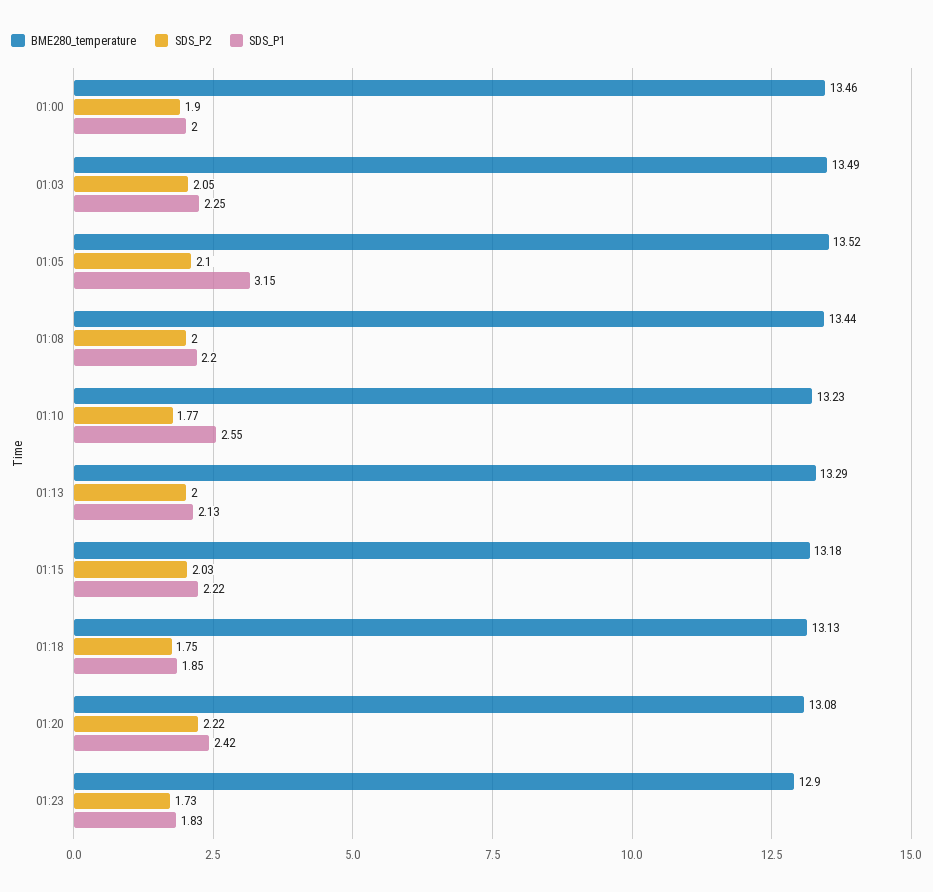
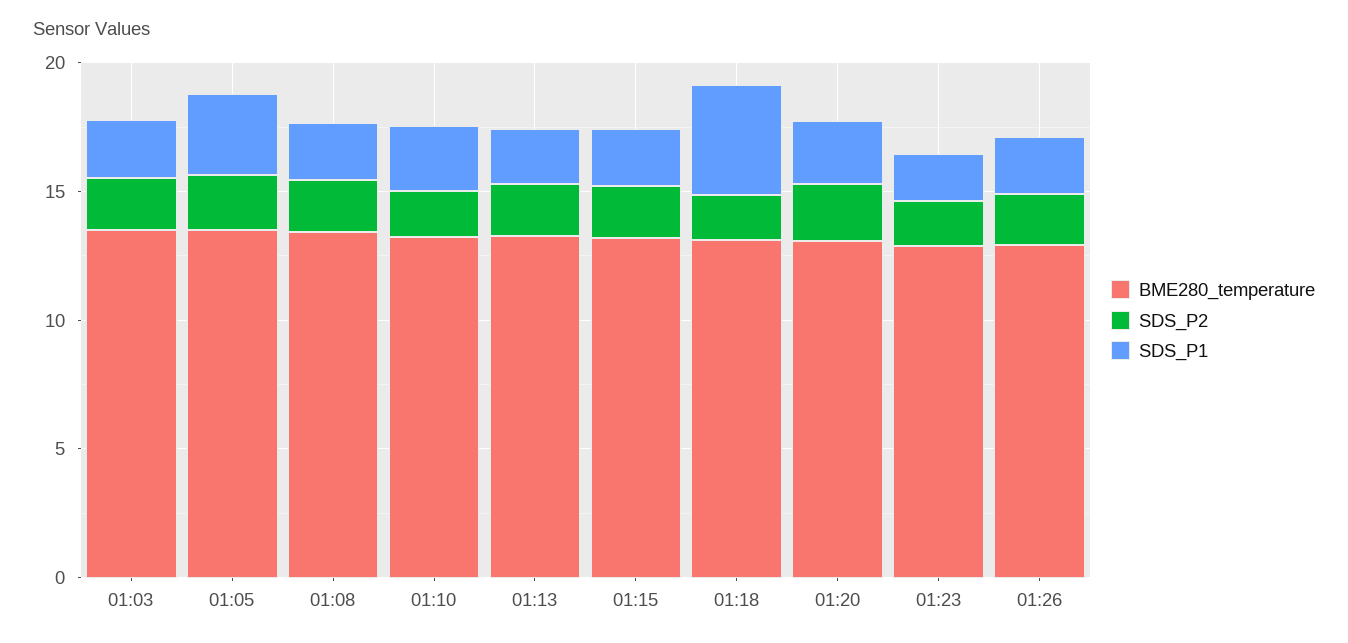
BME280_temperature, 01:00: 13.46 -> none
SDS_P2, 01:00: 1.9 -> none
SDS_P1, 01:00: 2 -> none
SDS_P1, 01:18: 1.85 -> 4
BME280_temperature, 01:26: none -> 13
SDS_P2, 01:26: none -> 2
SDS_P1, 01:26: none -> 2

